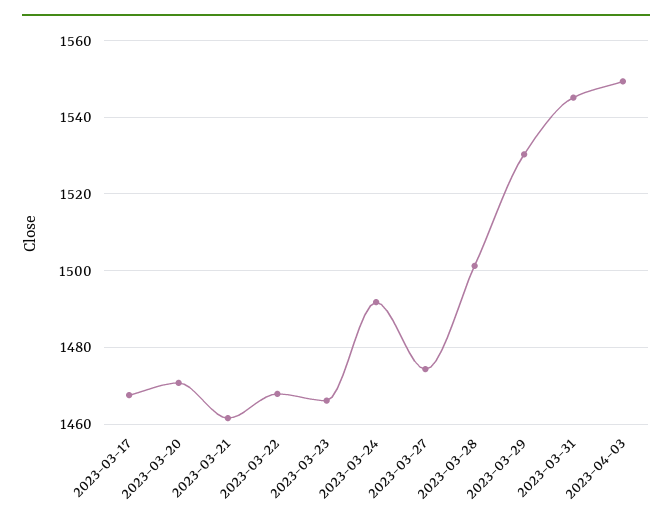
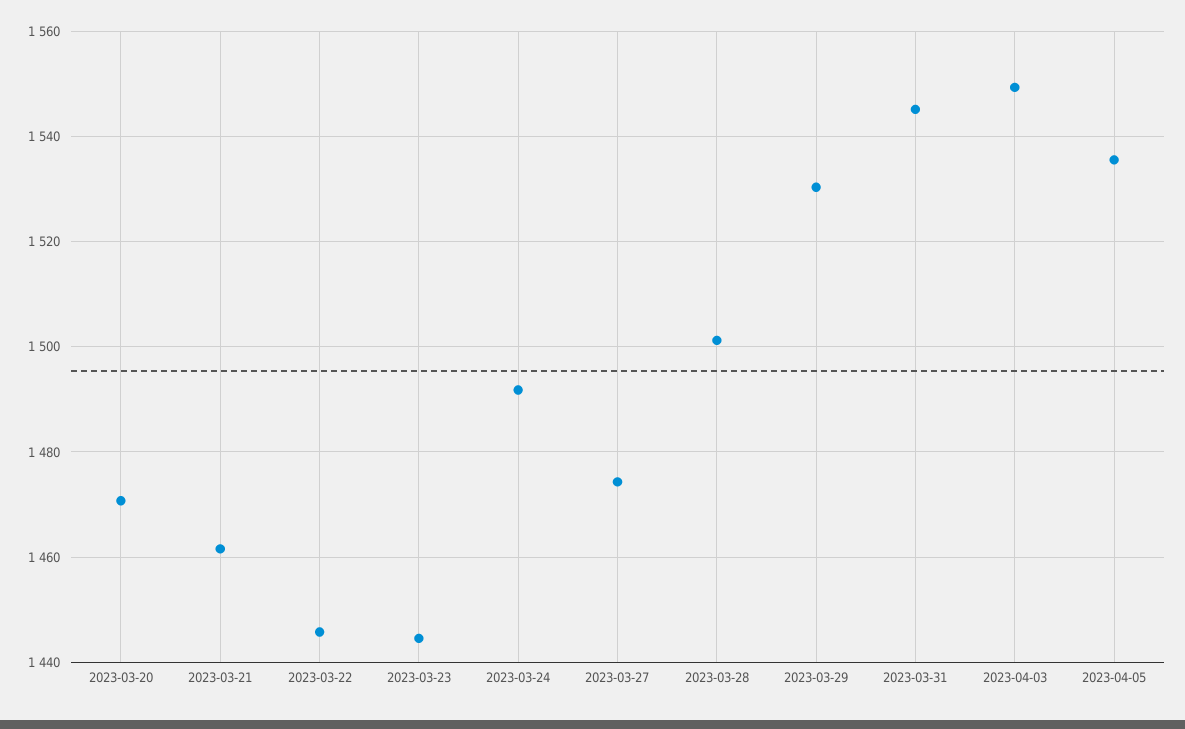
2023-03-17: 1468 -> none
2023-03-22: 1468 -> 1446
2023-03-23: 1466 -> 1444
2023-04-05: none -> 1536

